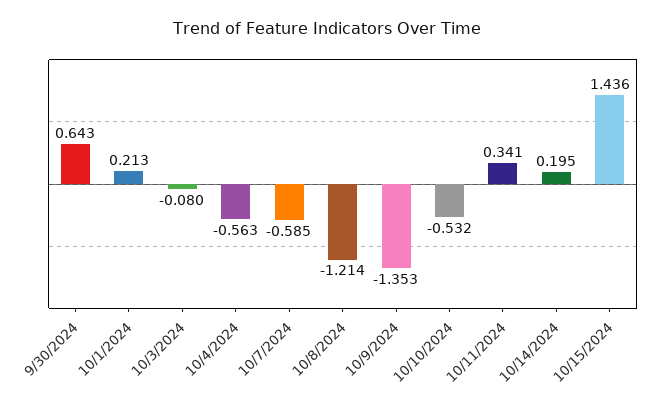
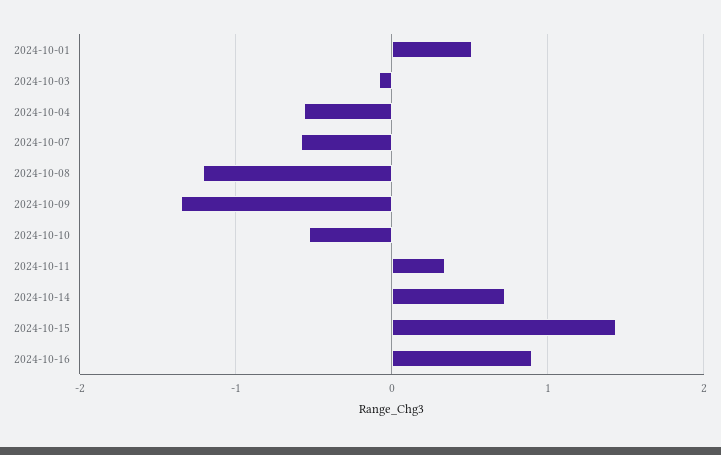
9/30/2024: 0.643 -> none
10/1/2024: 0.213 -> 0.5
10/14/2024: 0.195 -> 0.7
2024-10-16: none -> 0.9

